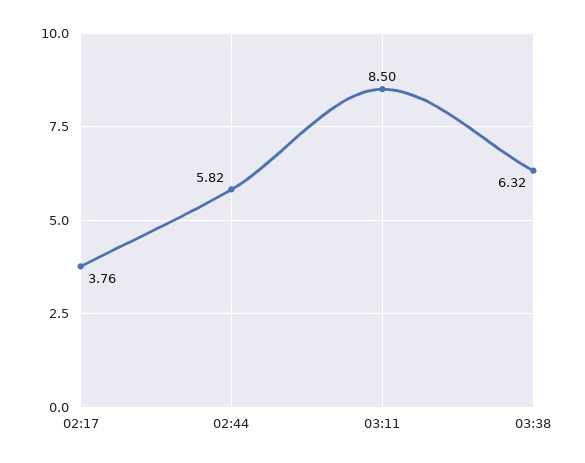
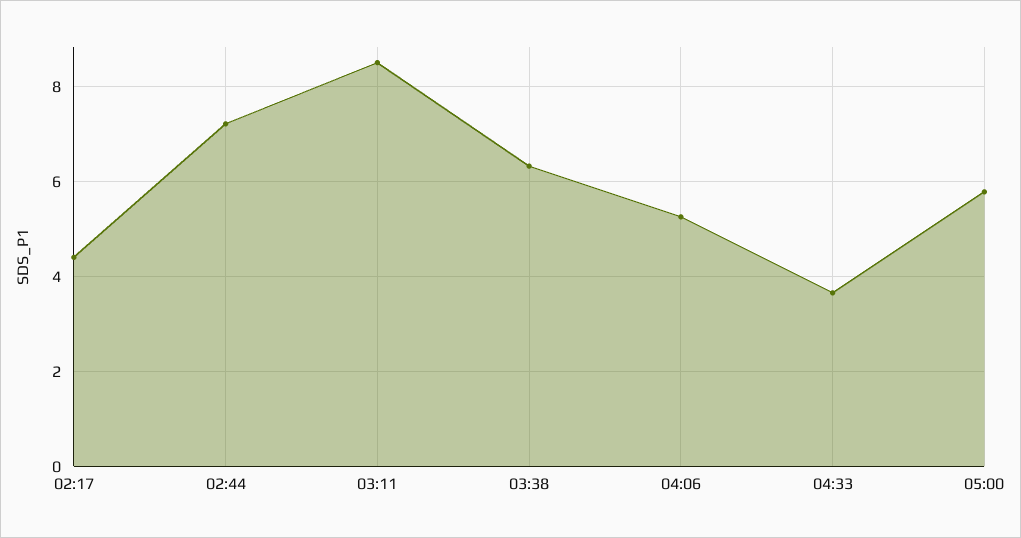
02:17: 3.76 -> 4.4
02:44: 5.82 -> 7.2
04:06: none -> 5.2
04:33: none -> 3.6
05:00: none -> 5.8

